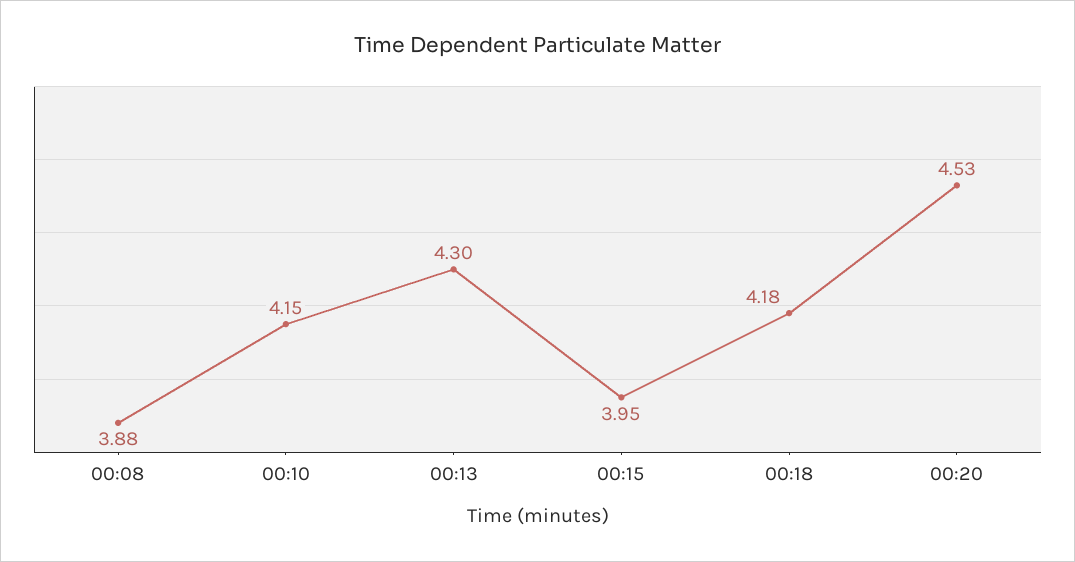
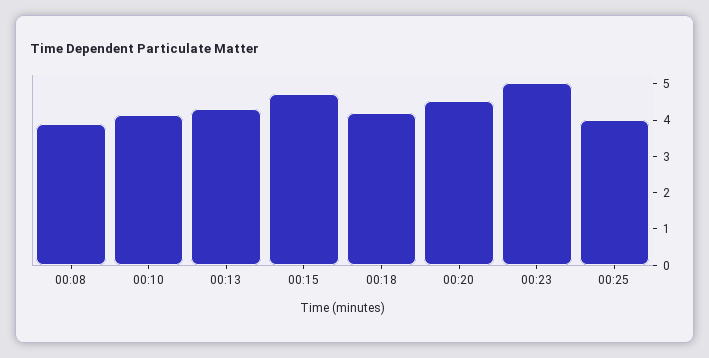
00:15: 3.95 -> 4.75
00:23: none -> 5
00:25: none -> 4

